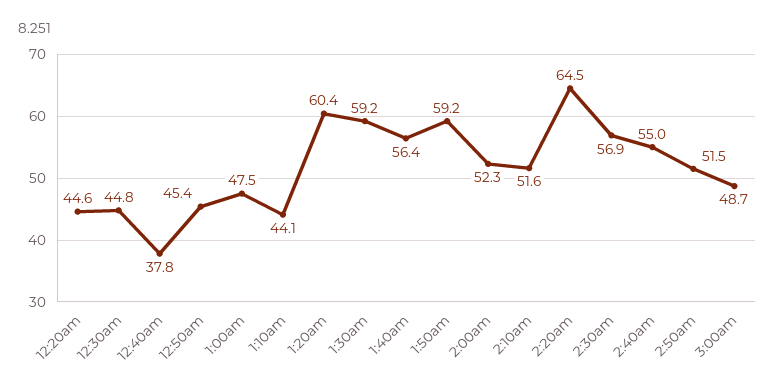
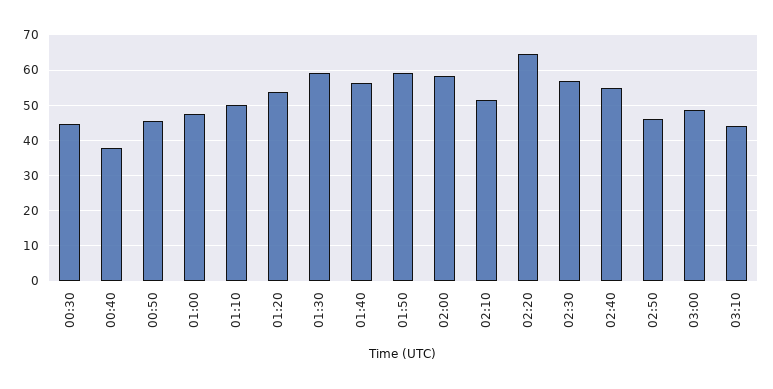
12:20am: 44.6 -> none
1:10am: 44.1 -> 50
1:20am: 60.4 -> 54
2:00am: 52.3 -> 58
2:50am: 51.5 -> 46
03:10: none -> 44

